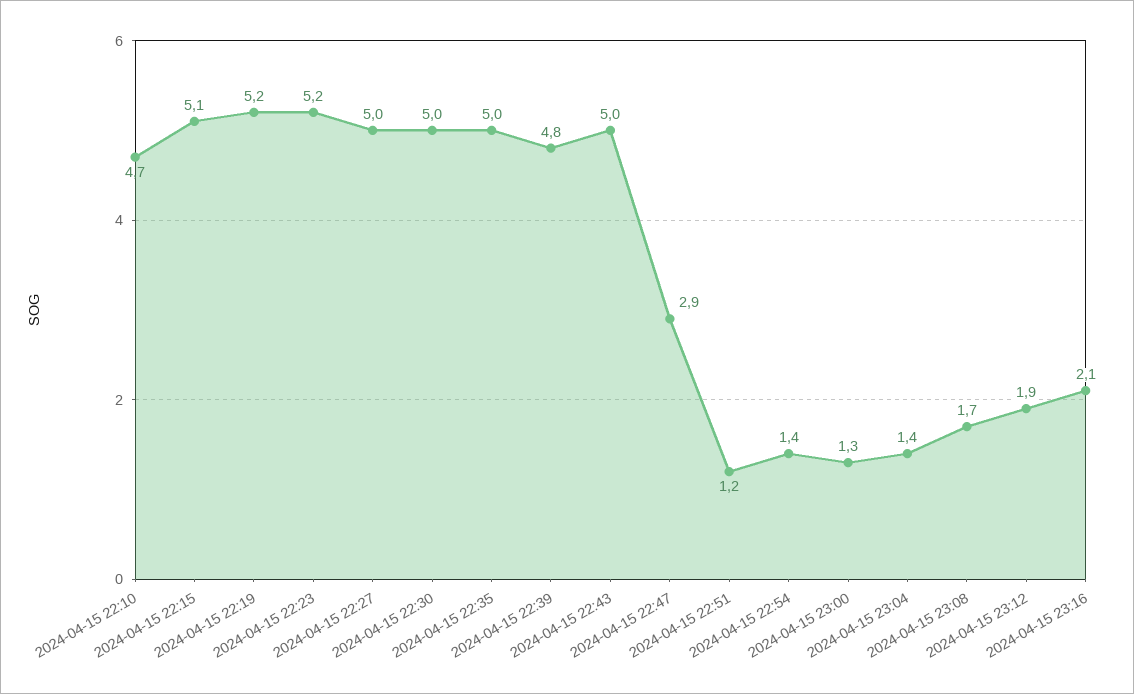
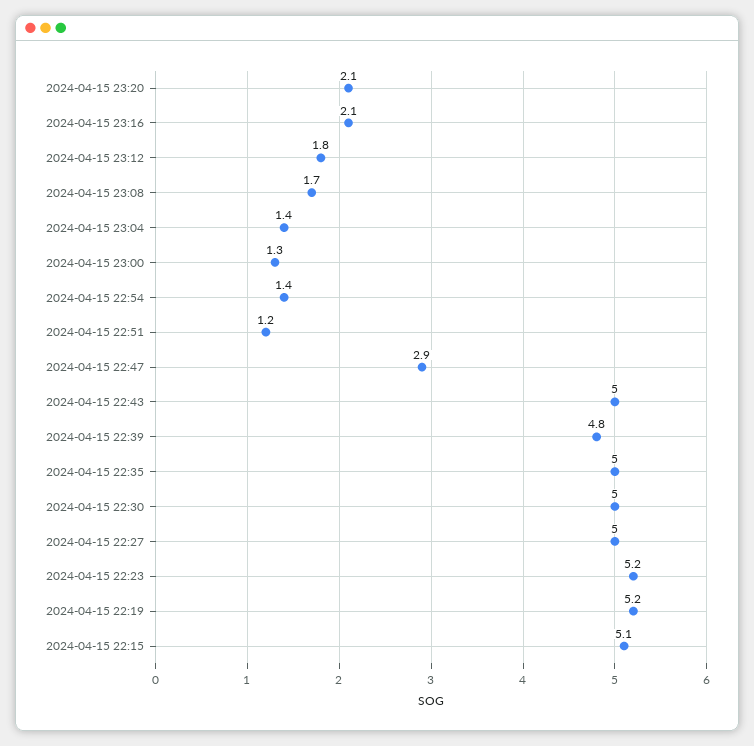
2024-04-15 22:10: 4.7 -> none
2024-04-15 23:12: 1.9 -> 1.8
2024-04-15 23:20: none -> 2.1

